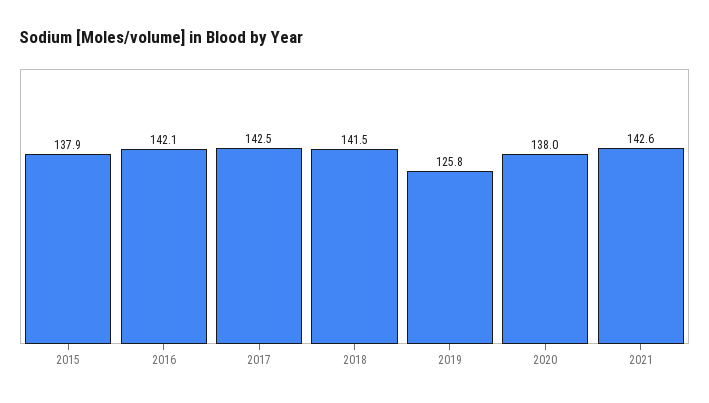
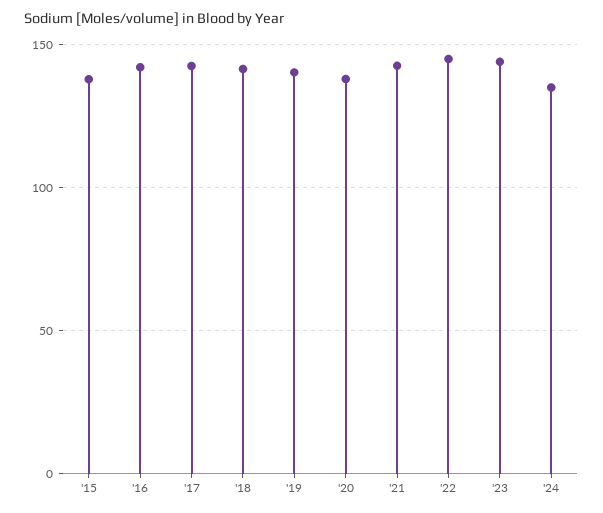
2019: 125.8 -> 140
'22: none -> 145
'23: none -> 145
'24: none -> 135

